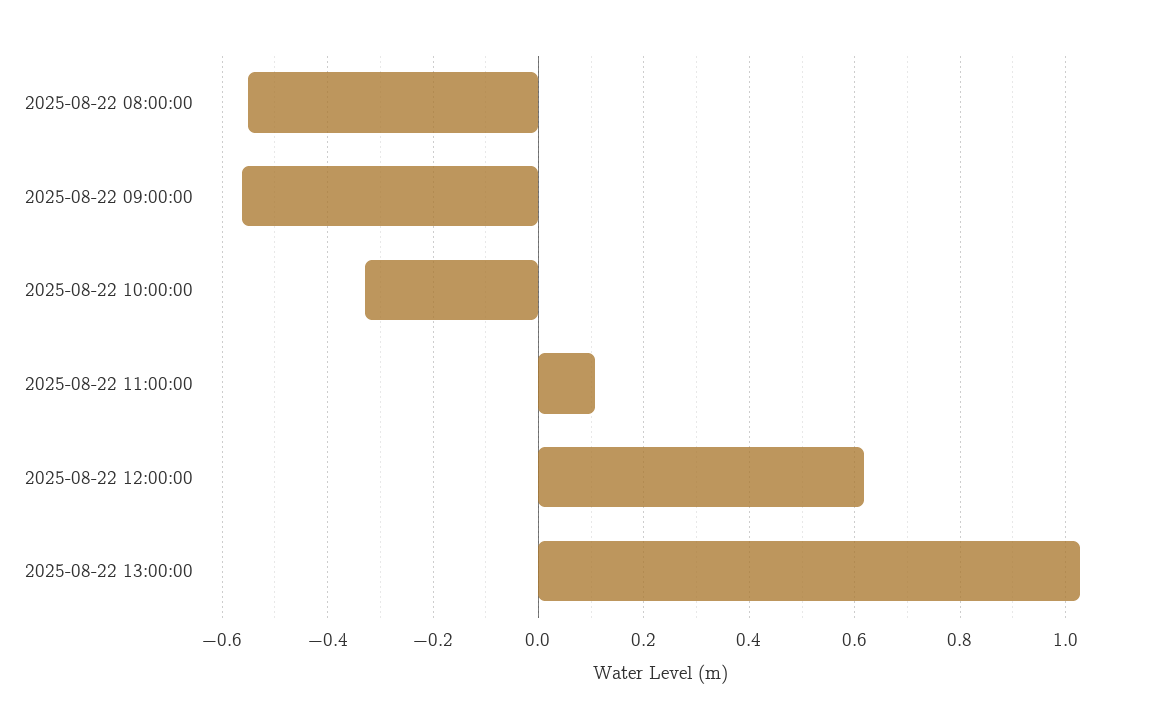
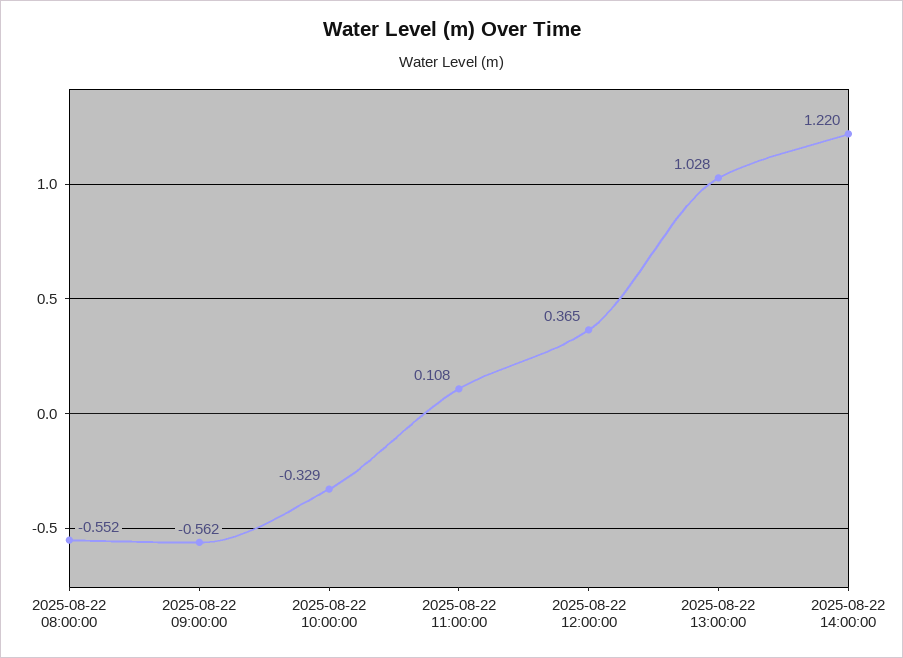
2025-08-22 12:00:00: 0.62 -> 0.365
2025-08-22 14:00:00: none -> 1.22

